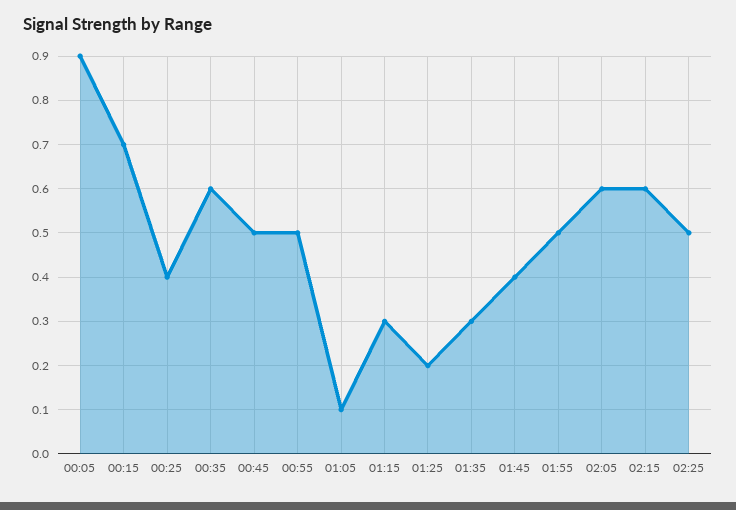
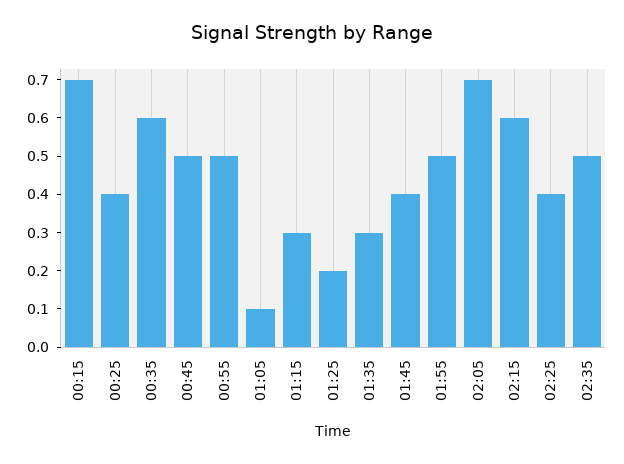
00:05: 0.9 -> none
02:05: 0.6 -> 0.7
02:25: 0.5 -> 0.4
02:35: none -> 0.5

